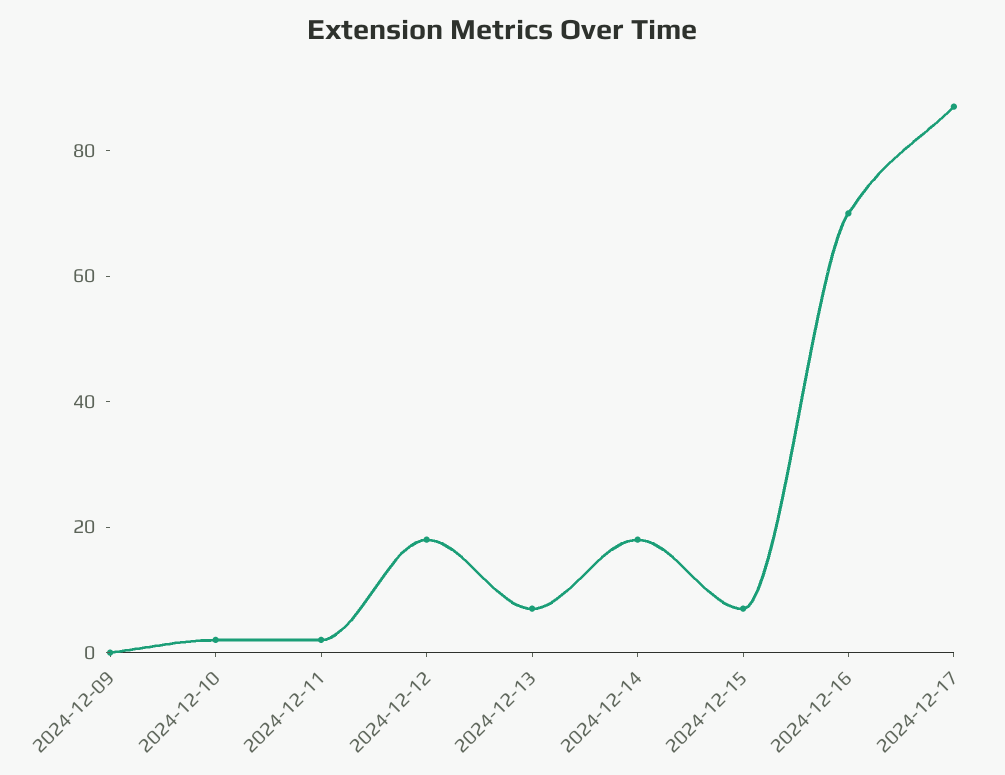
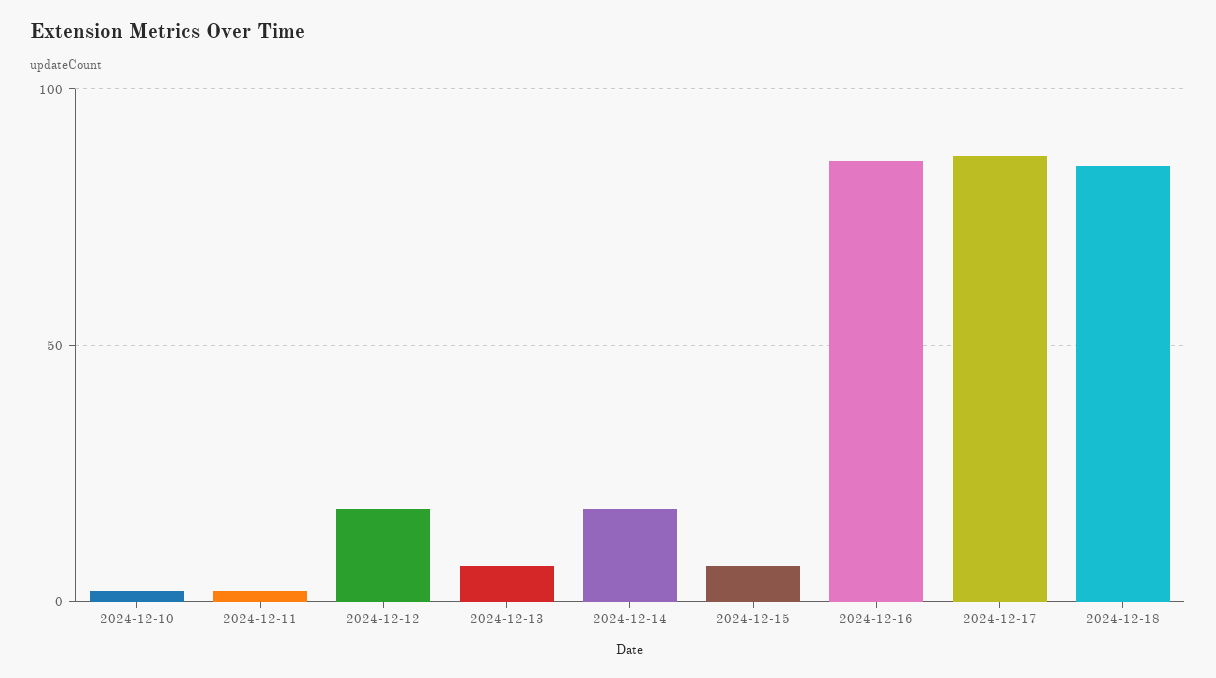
2024-12-09: 0 -> none
2024-12-16: 70 -> 85
2024-12-18: none -> 85

